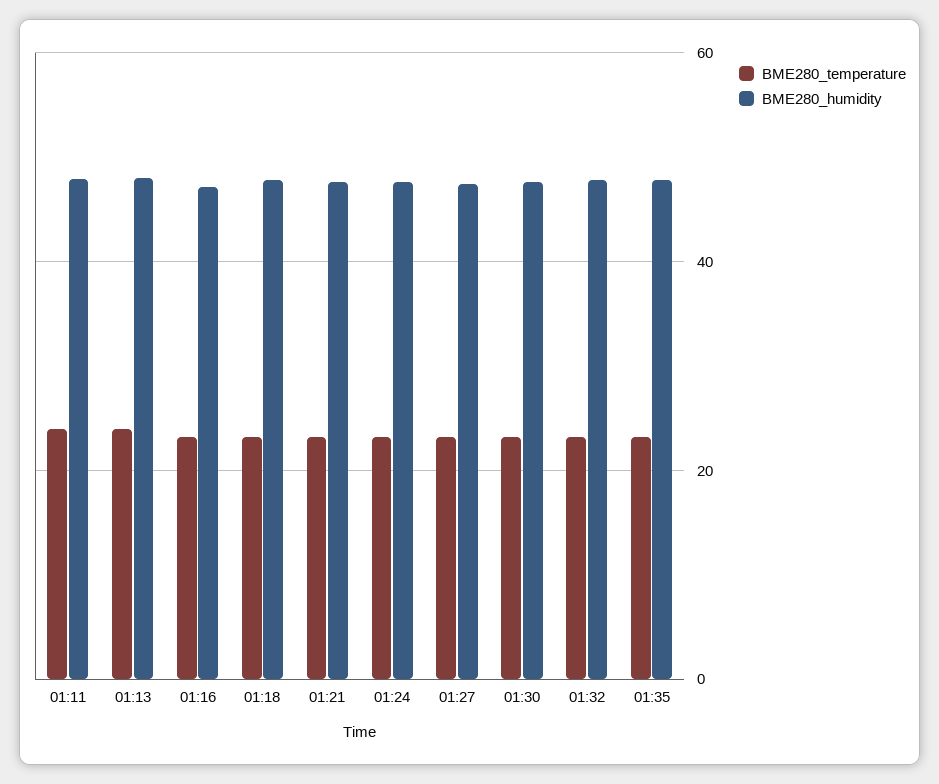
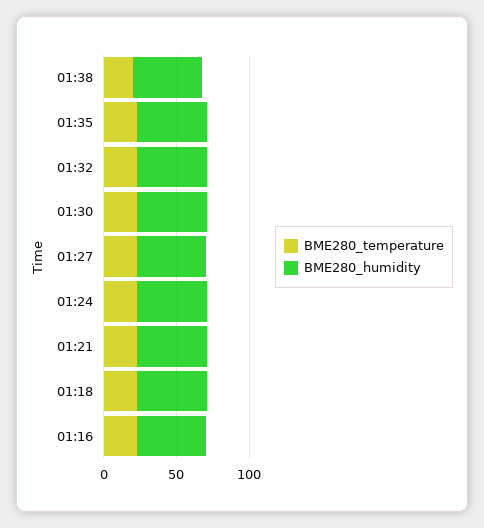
BME280_temperature, 01:11: 24 -> none
BME280_humidity, 01:11: 48 -> none
BME280_temperature, 01:13: 24 -> none
BME280_humidity, 01:13: 48 -> none
BME280_temperature, 01:38: none -> 20
BME280_humidity, 01:38: none -> 50

